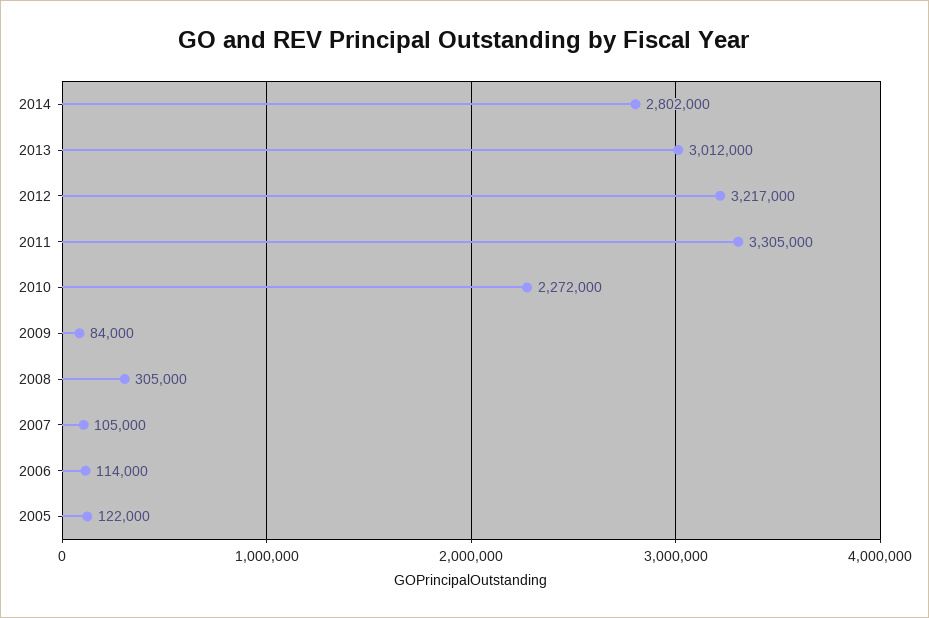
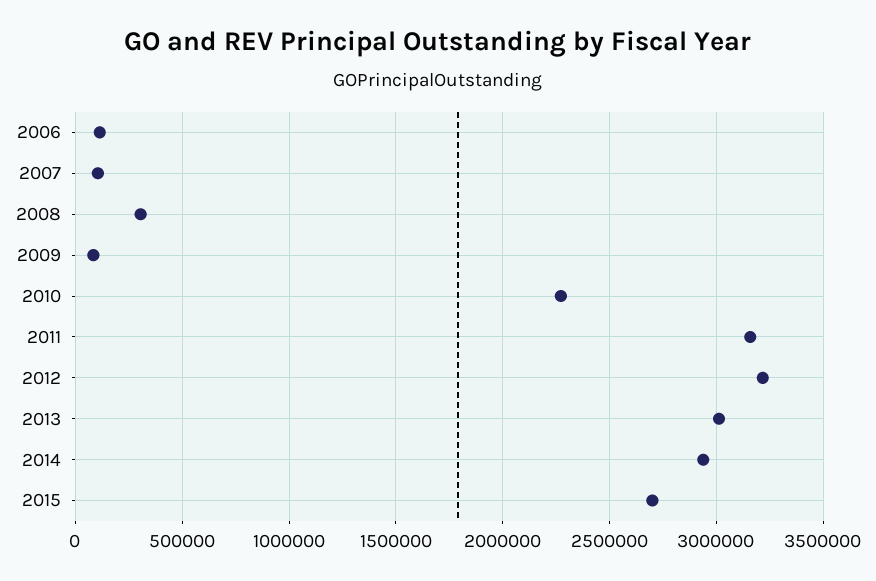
2014: 2802000 -> 2950000
2011: 3305000 -> 3150000
2005: 122000 -> none
2015: none -> 2700000

